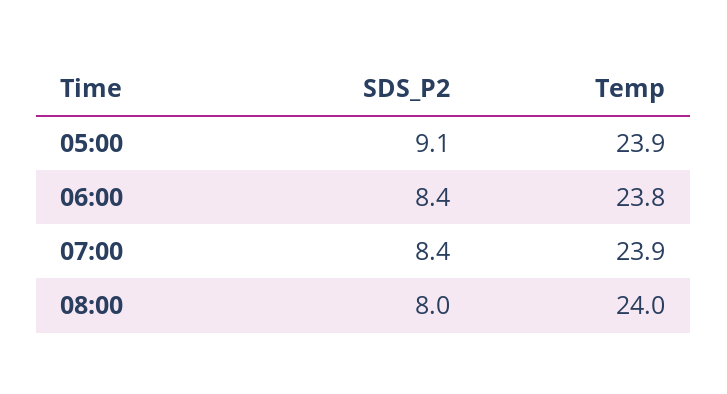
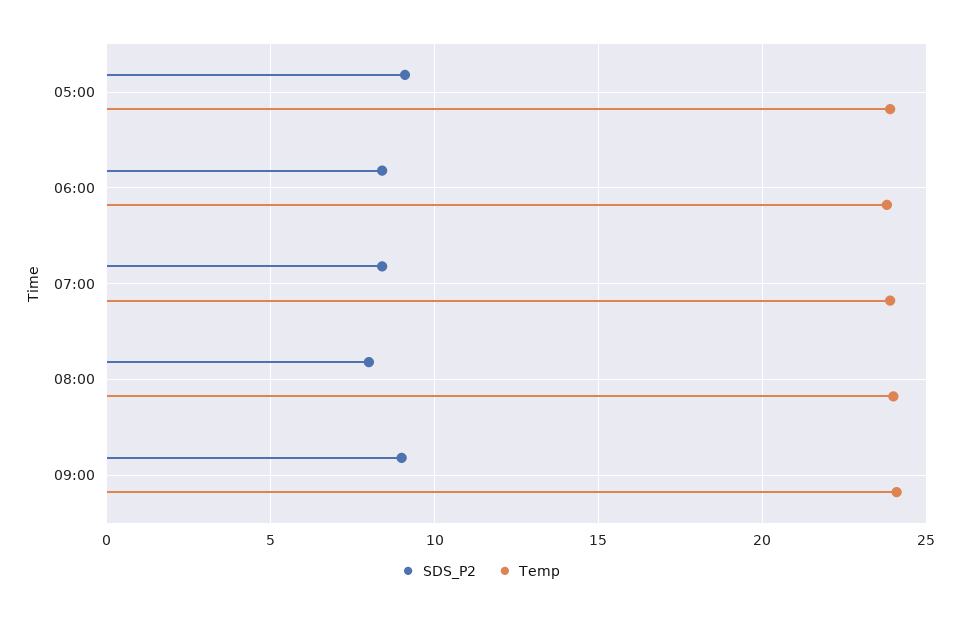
SDS_P2, 09:00: none -> 9
Temp, 09:00: none -> 24

